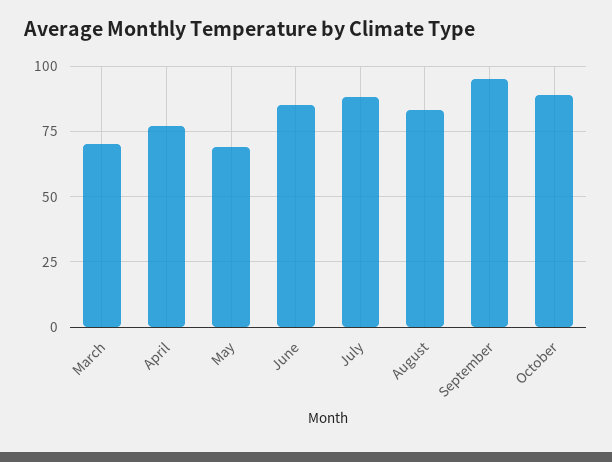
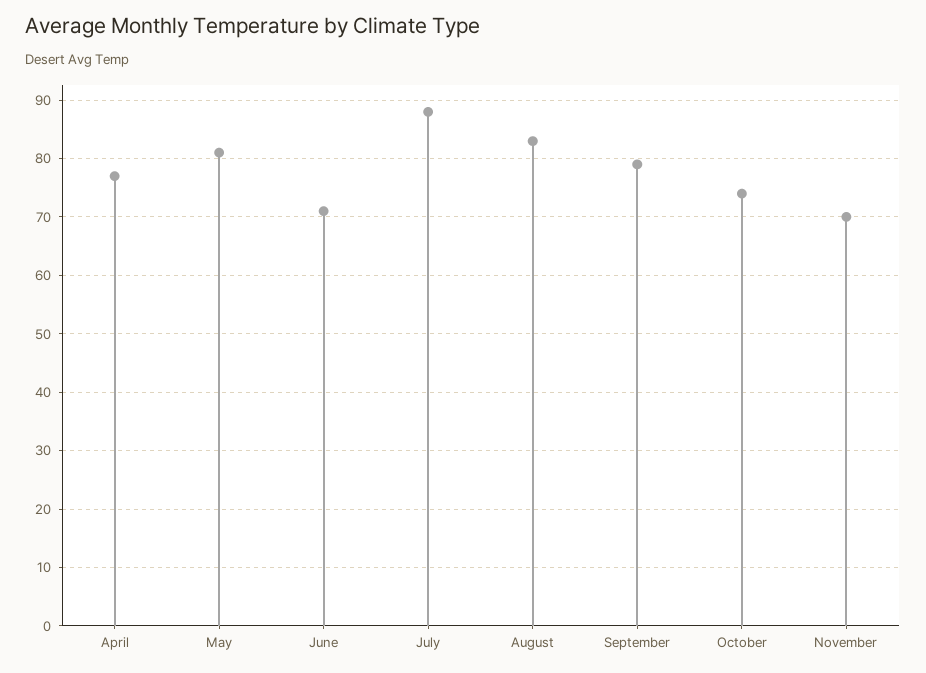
March: 70 -> none
May: 70 -> 80
June: 85 -> 70
September: 95 -> 80
October: 90 -> 75
November: none -> 70

